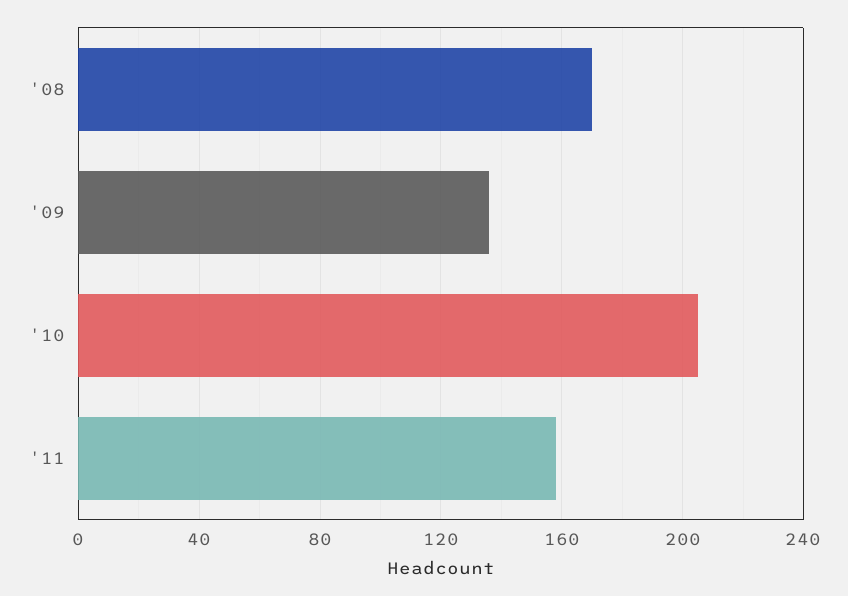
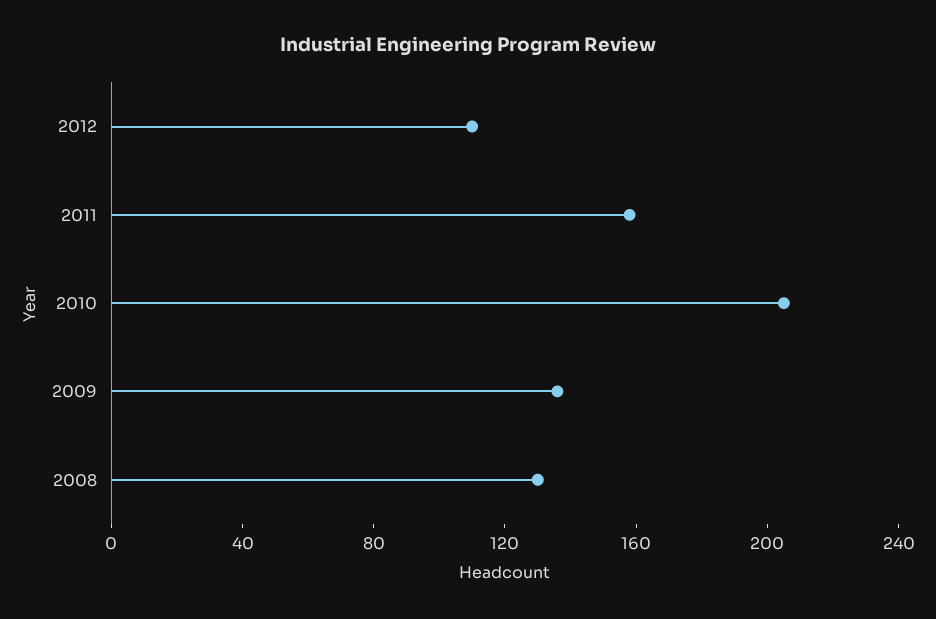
'08: 170 -> 130
2012: none -> 110

